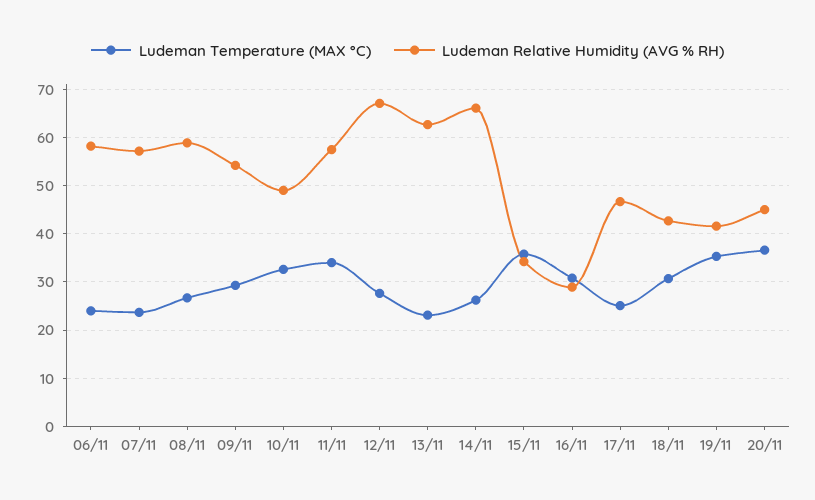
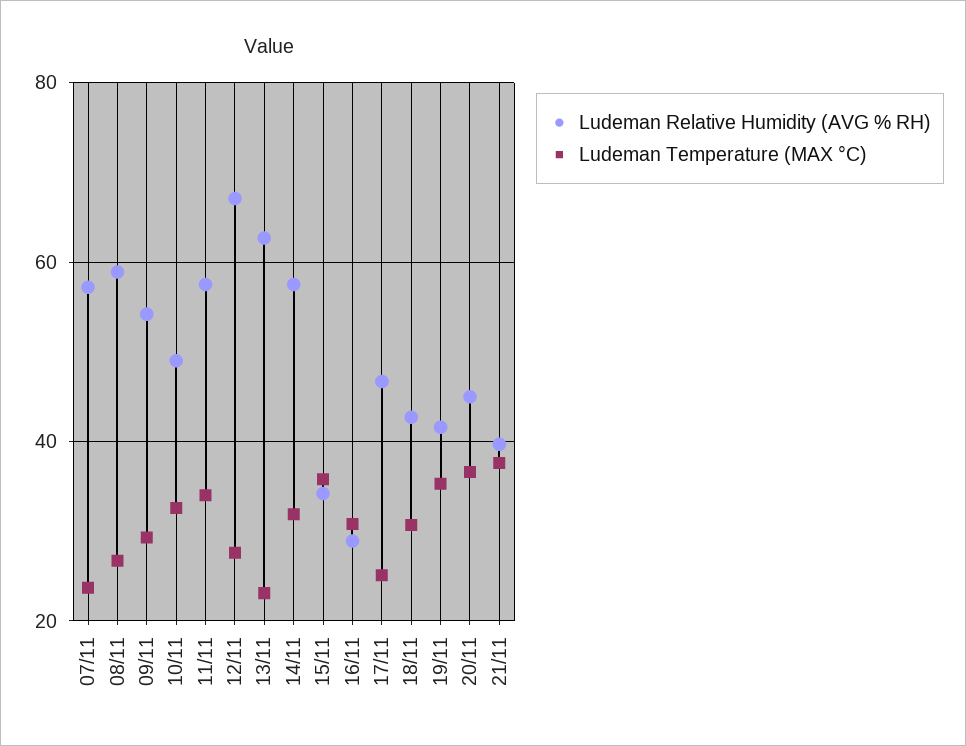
Ludeman Temperature (MAX °C), 06/11: 24 -> none
Ludeman Relative Humidity (AVG % RH), 06/11: 58 -> none
Ludeman Temperature (MAX °C), 14/11: 26 -> 32
Ludeman Relative Humidity (AVG % RH), 14/11: 66 -> 58
Ludeman Relative Humidity (AVG % RH), 21/11: none -> 40
Ludeman Temperature (MAX °C), 21/11: none -> 38

